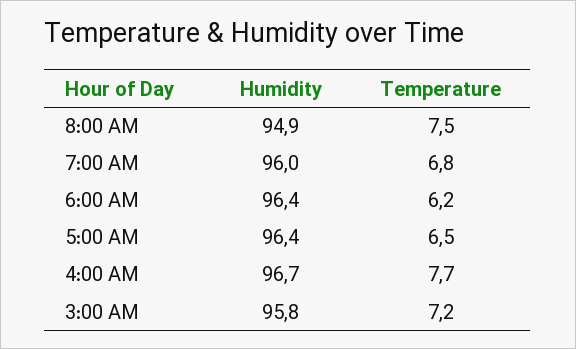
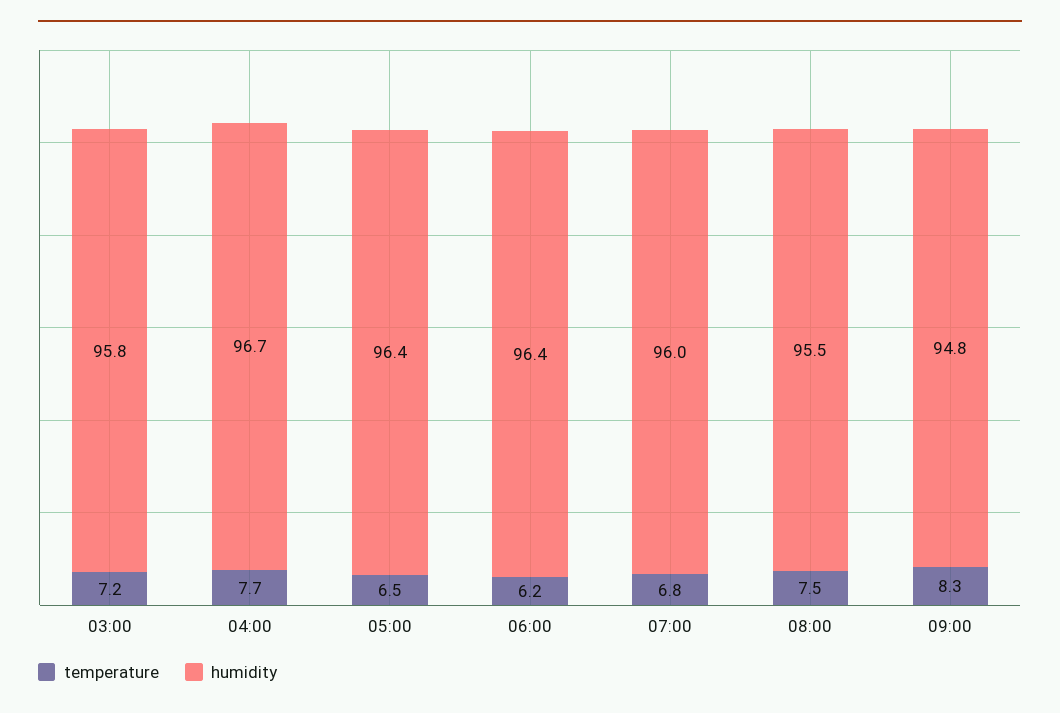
Humidity, 8:00 AM: 94.9 -> 95.5
Temperature, 09:00: none -> 8.3
Humidity, 09:00: none -> 94.8

